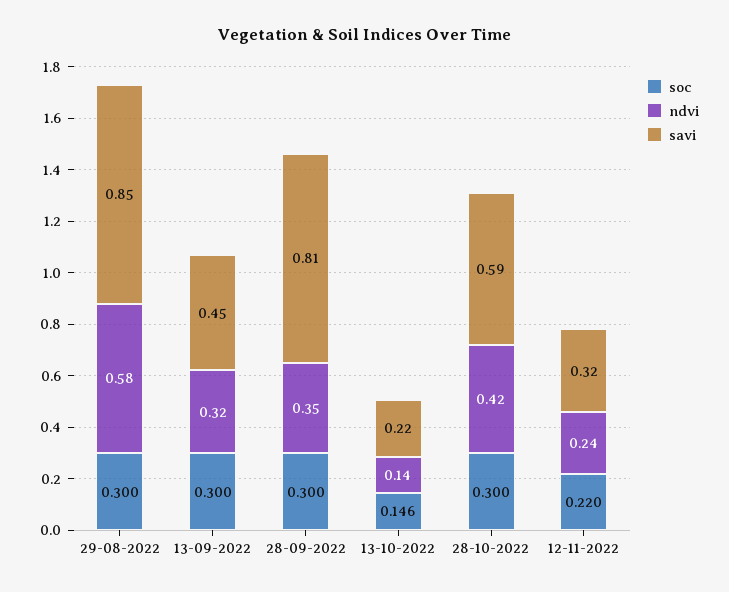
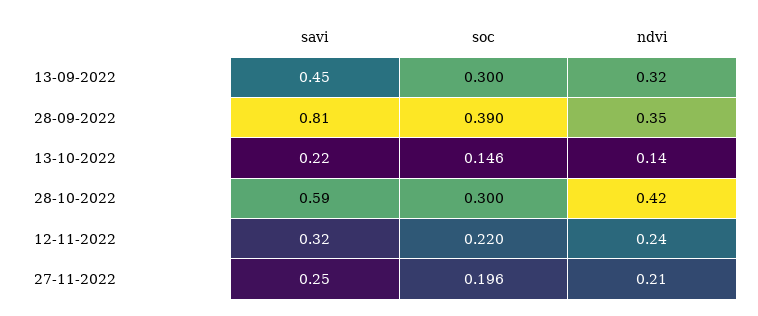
soc, 29-08-2022: 0.3 -> none
ndvi, 29-08-2022: 0.58 -> none
savi, 29-08-2022: 0.85 -> none
soc, 28-09-2022: 0.3 -> 0.39
savi, 27-11-2022: none -> 0.25
soc, 27-11-2022: none -> 0.196
ndvi, 27-11-2022: none -> 0.21

